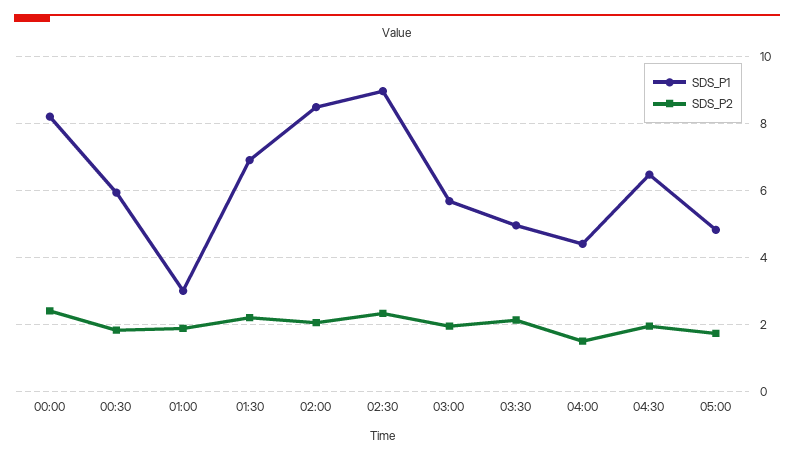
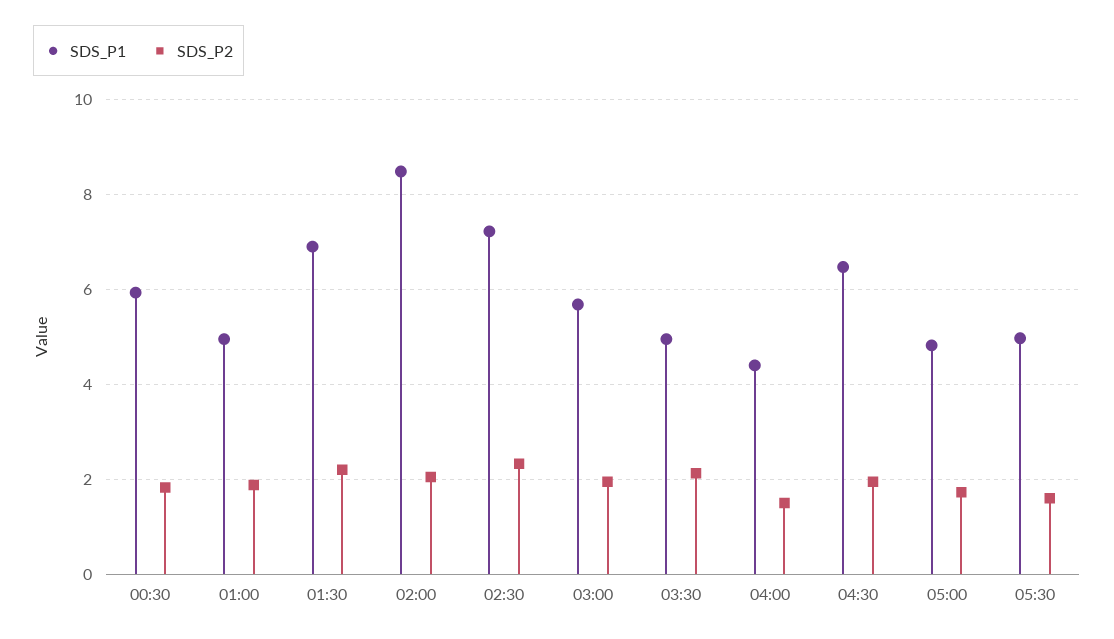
SDS_P1, 00:00: 8.2 -> none
SDS_P2, 00:00: 2.4 -> none
SDS_P1, 01:00: 3 -> 5
SDS_P1, 02:30: 9 -> 7.2
SDS_P1, 05:30: none -> 5
SDS_P2, 05:30: none -> 1.6

